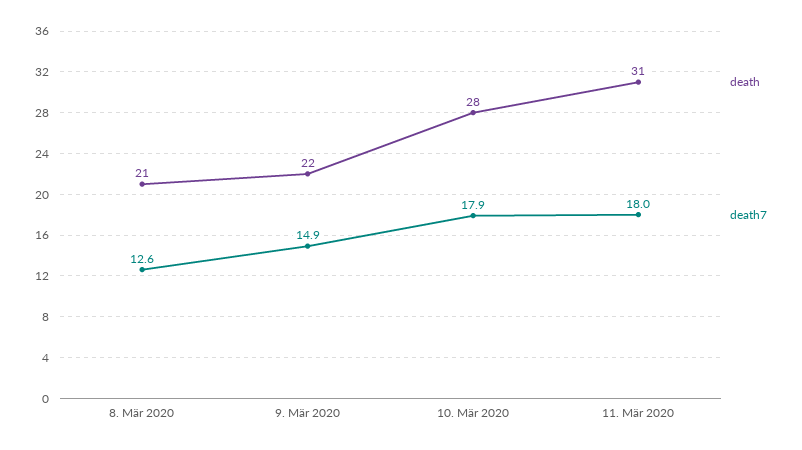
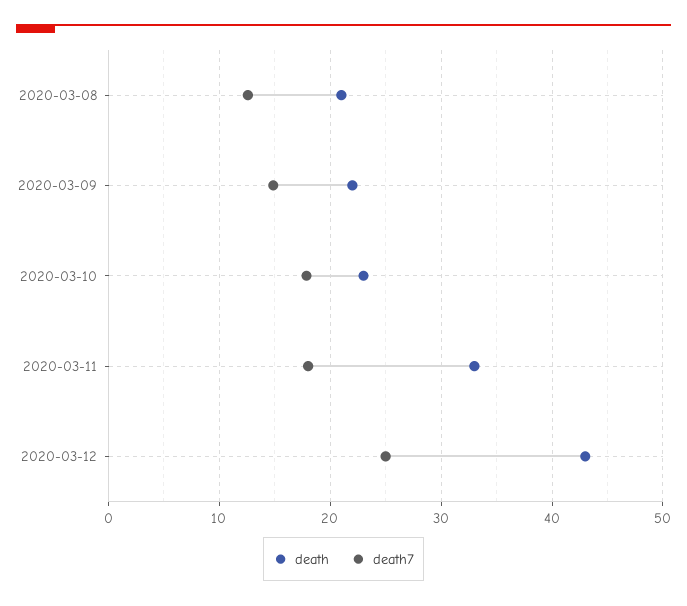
death, 10. Mär 2020: 28 -> 23
death, 11. Mär 2020: 31 -> 33
death, 2020-03-12: none -> 43
death7, 2020-03-12: none -> 25

